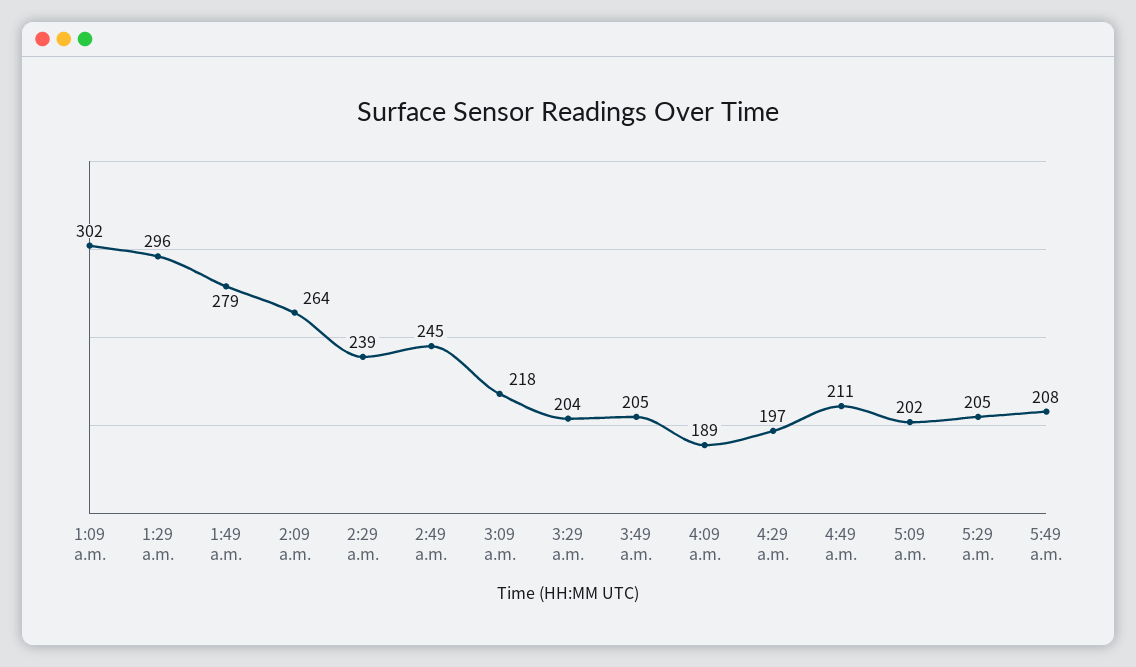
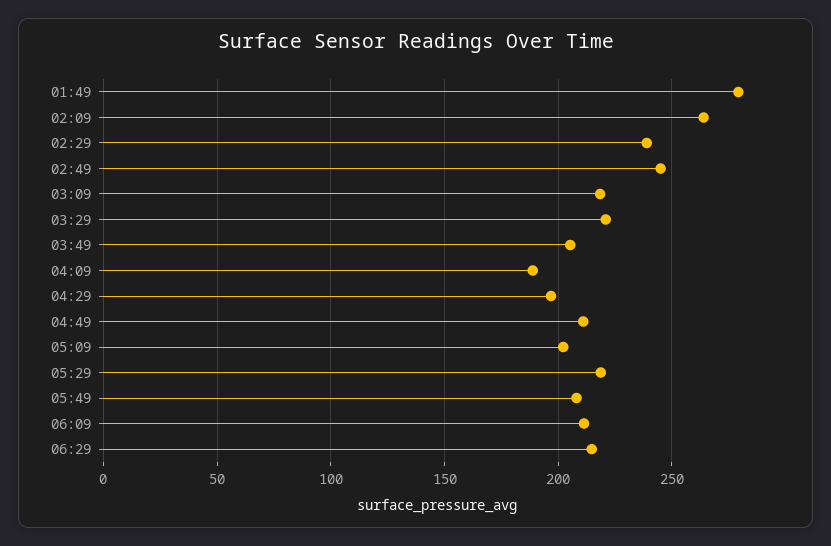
1:09 a.m.: 302 -> none
1:29 a.m.: 296 -> none
3:29 a.m.: 204 -> 220
5:29 a.m.: 205 -> 220
06:09: none -> 210
06:29: none -> 215

